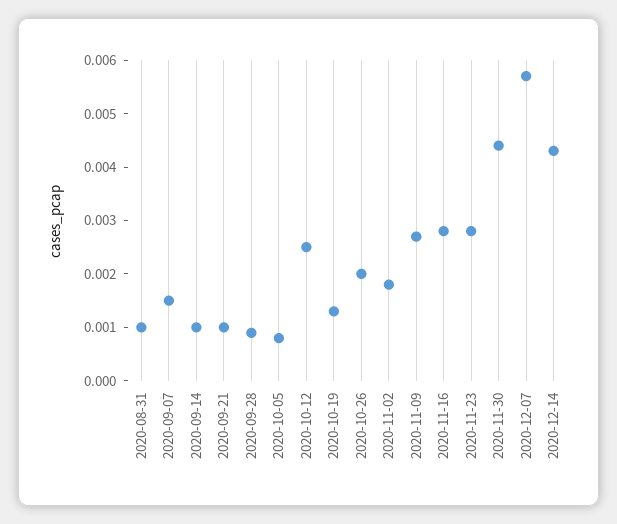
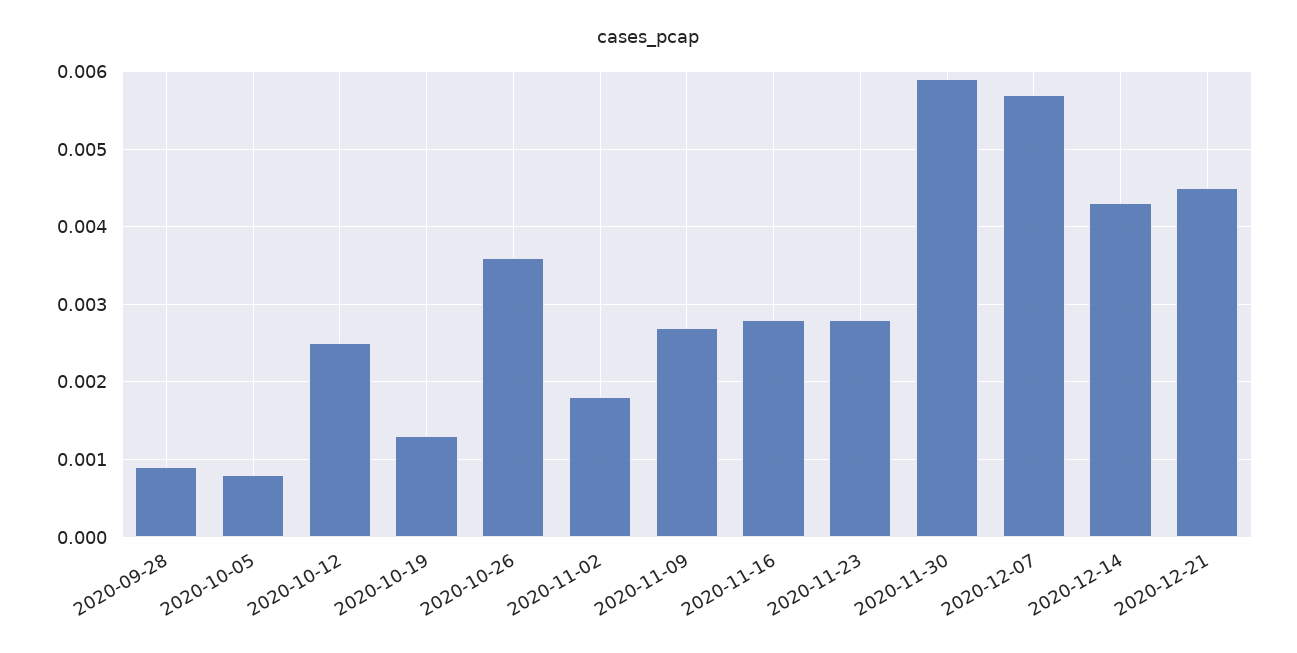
2020-08-31: 0.001 -> none
2020-09-07: 0.0015 -> none
2020-09-14: 0.001 -> none
2020-09-21: 0.001 -> none
2020-10-26: 0.002 -> 0.0036
2020-11-30: 0.0045 -> 0.0059
2020-12-21: none -> 0.0045

